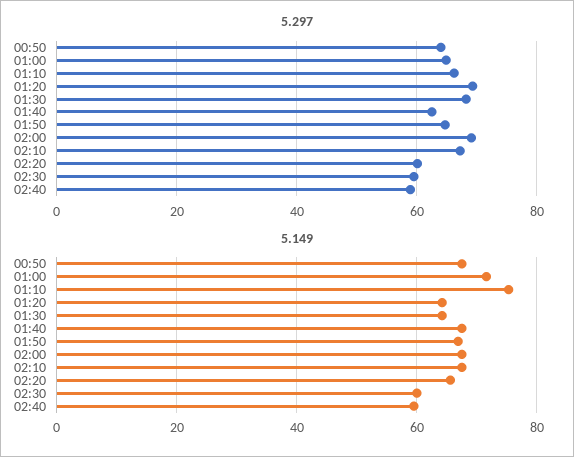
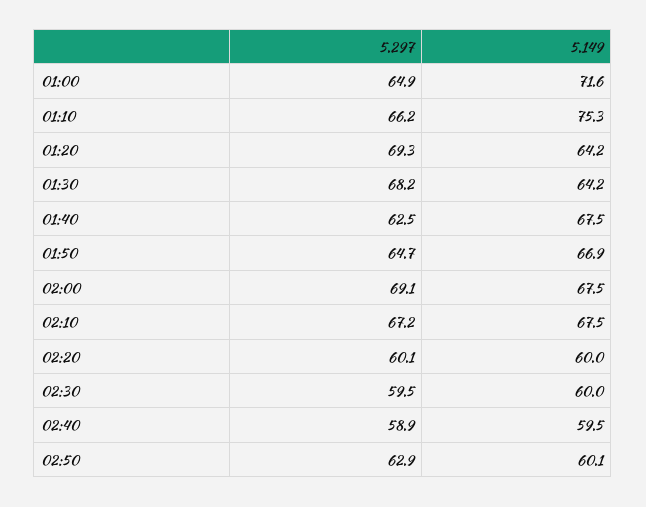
5.297, 00:50: 64 -> none
5.149, 00:50: 68 -> none
5.149, 02:20: 66 -> 60
5.297, 02:50: none -> 62.9
5.149, 02:50: none -> 60.1

